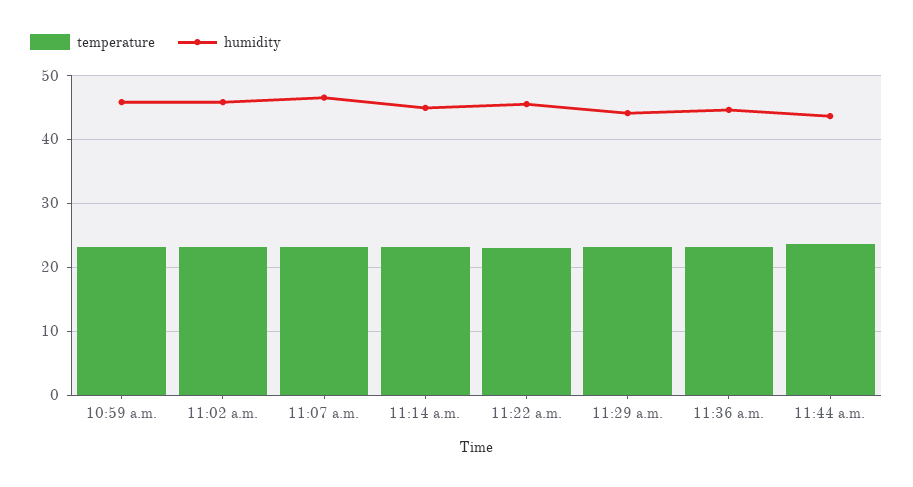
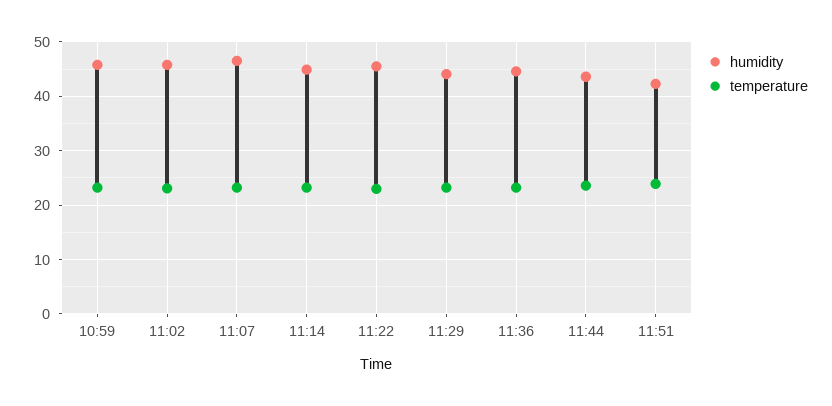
humidity, 11:51: none -> 42
temperature, 11:51: none -> 24

